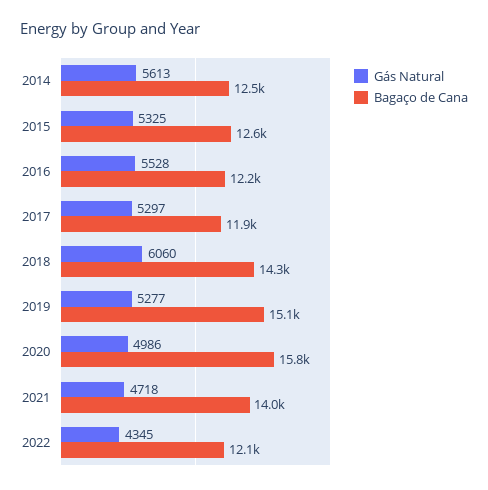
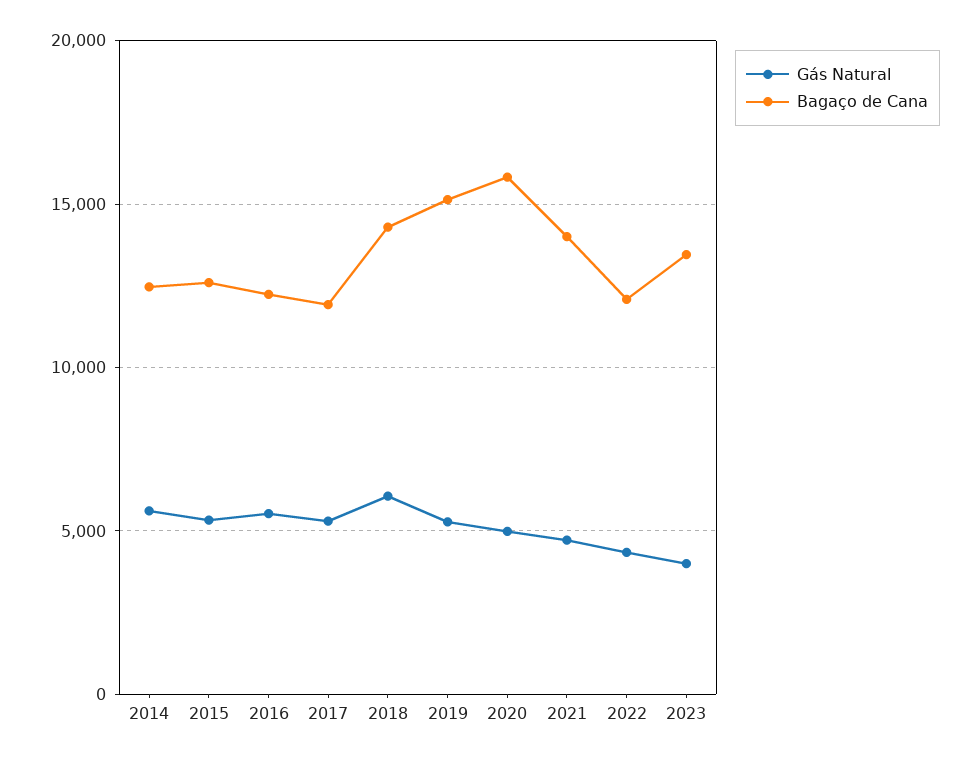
Gás Natural, 2023: none -> 4000
Bagaço de Cana, 2023: none -> 13500

